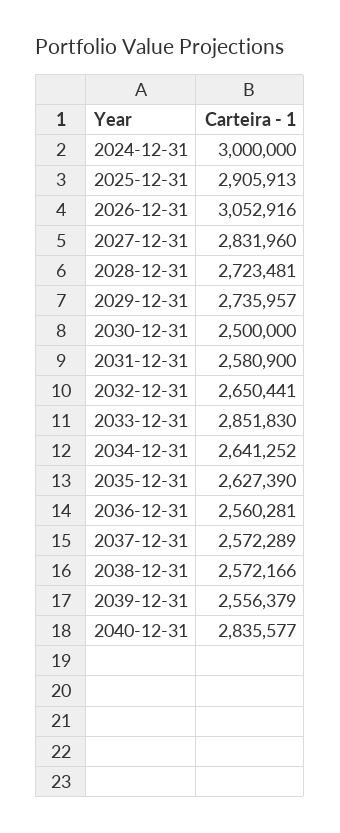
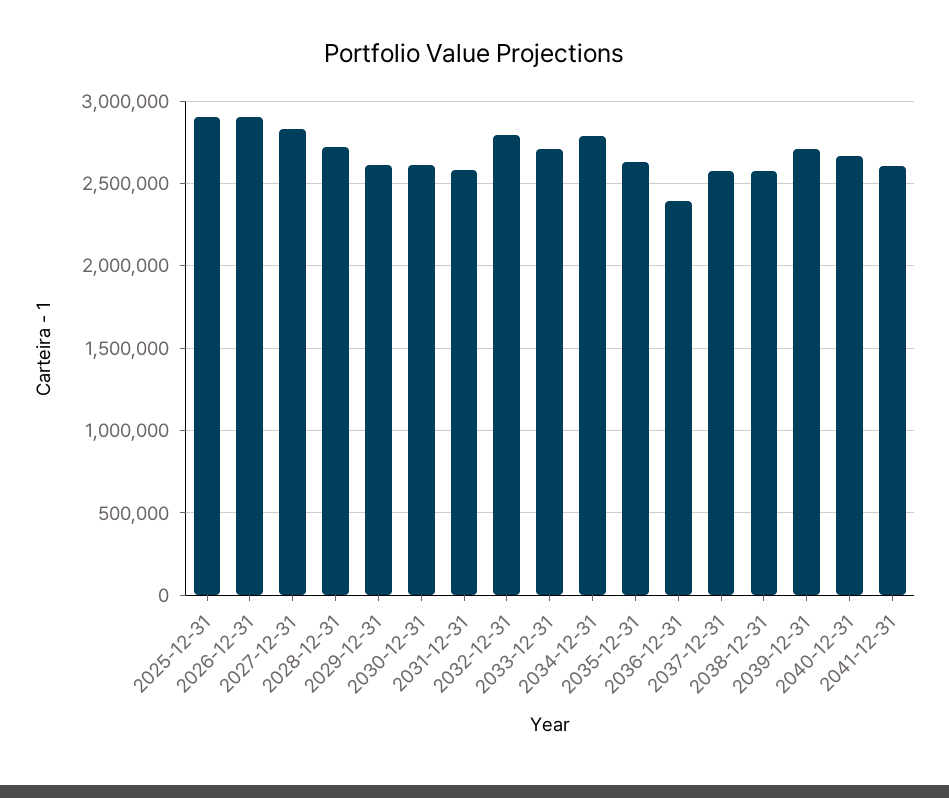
2024-12-31: 3000000 -> none
2026-12-31: 3052916 -> 2900000
2029-12-31: 2735957 -> 2600000
2030-12-31: 2500000 -> 2600000
2032-12-31: 2650441 -> 2800000
2033-12-31: 2851830 -> 2700000
2034-12-31: 2641252 -> 2800000
2036-12-31: 2560281 -> 2400000
2039-12-31: 2556379 -> 2700000
2040-12-31: 2835577 -> 2650000
2041-12-31: none -> 2600000

